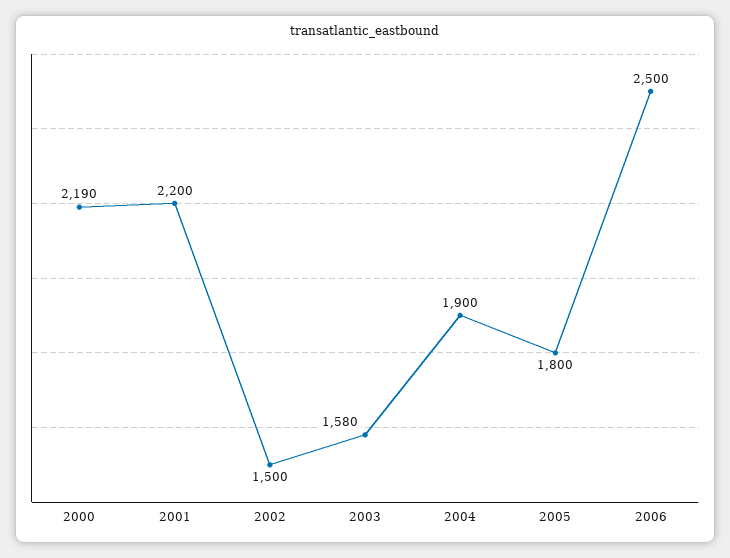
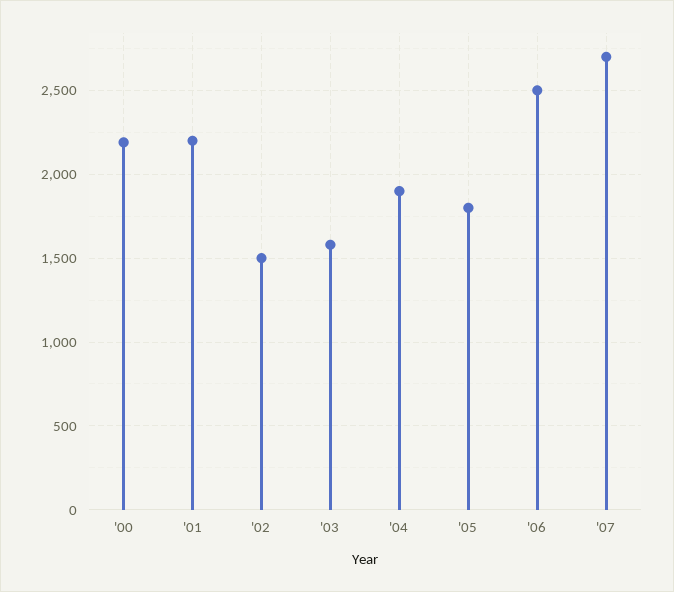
'07: none -> 2700

